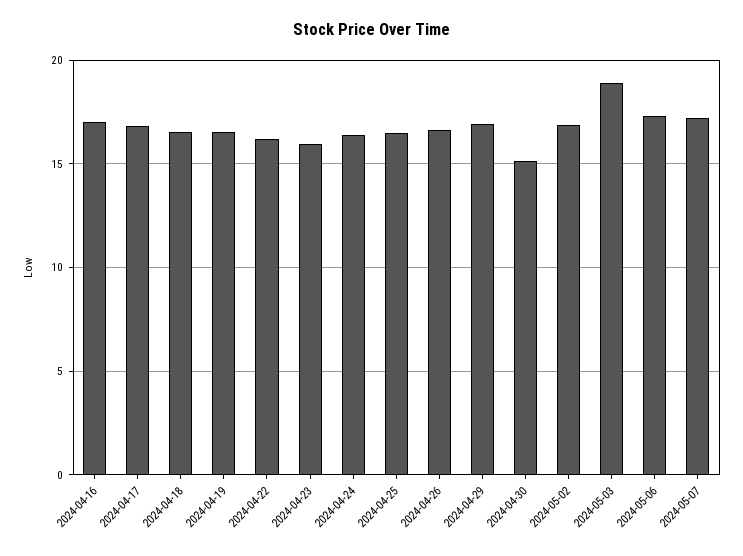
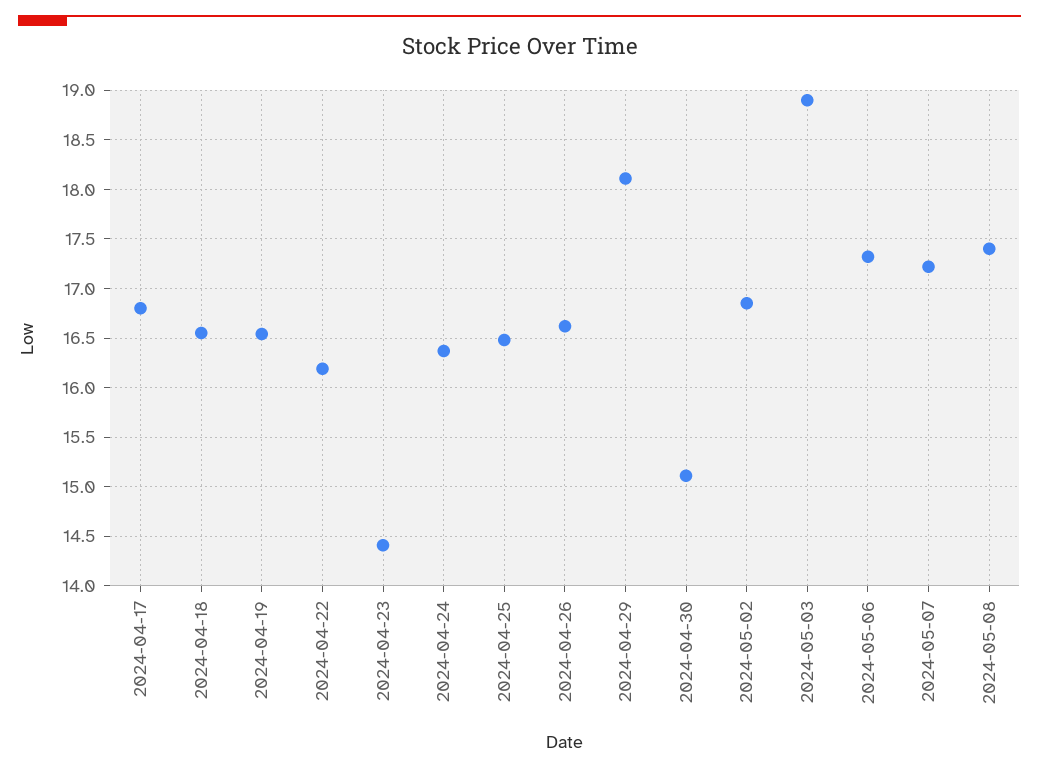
2024-04-16: 17 -> none
2024-04-23: 16 -> 14.4
2024-04-29: 17 -> 18.1
2024-05-08: none -> 17.4

